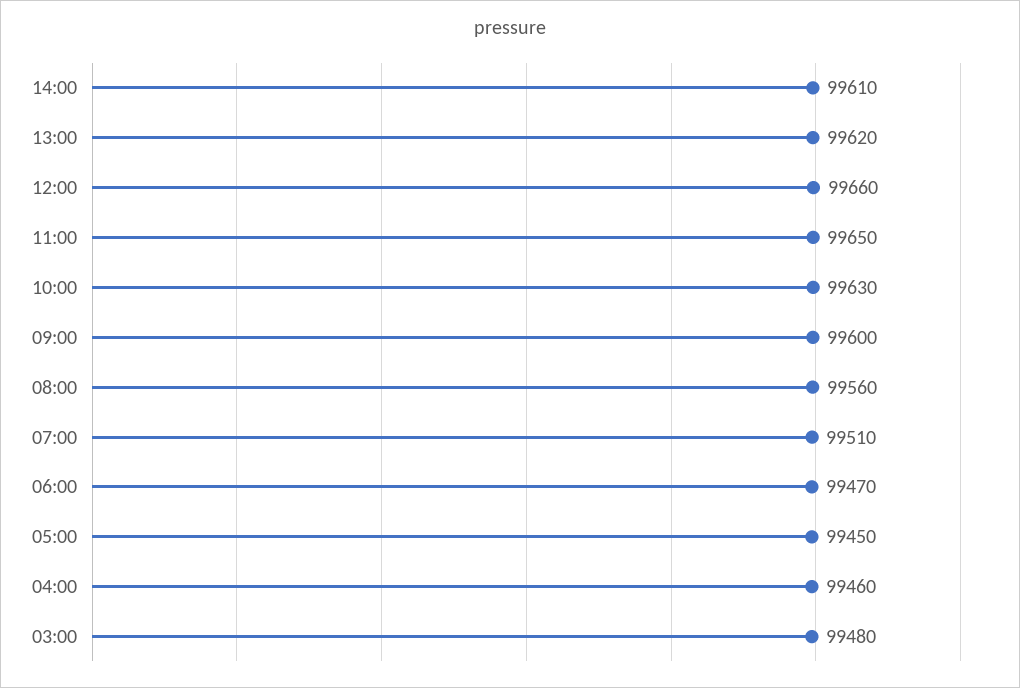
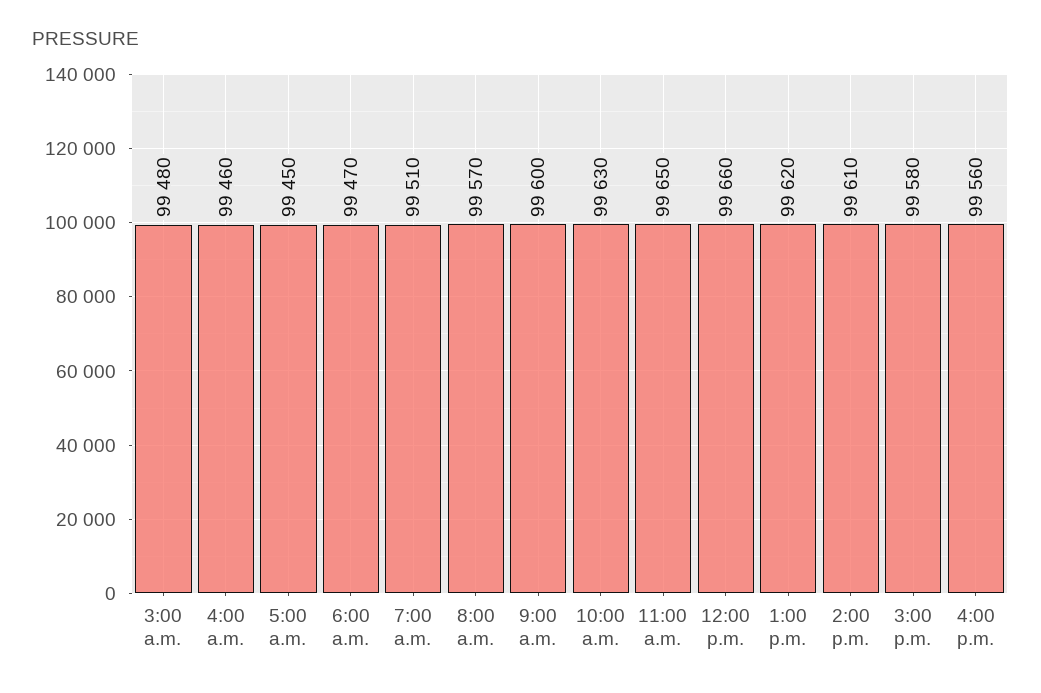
08:00: 99560 -> 99570
3:00 p.m.: none -> 99580
4:00 p.m.: none -> 99560

